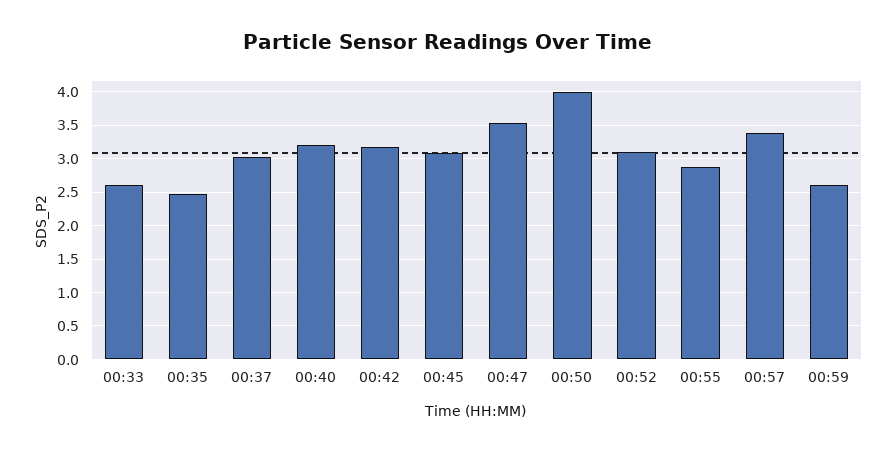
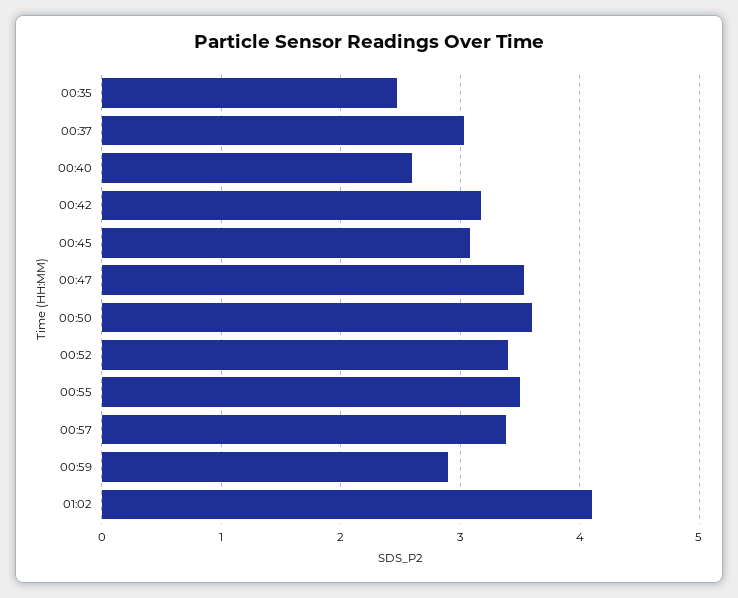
00:33: 2.6 -> none
00:40: 3.2 -> 2.6
00:50: 4 -> 3.6
00:52: 3.1 -> 3.4
00:55: 2.9 -> 3.5
00:59: 2.6 -> 2.9
01:02: none -> 4.1

